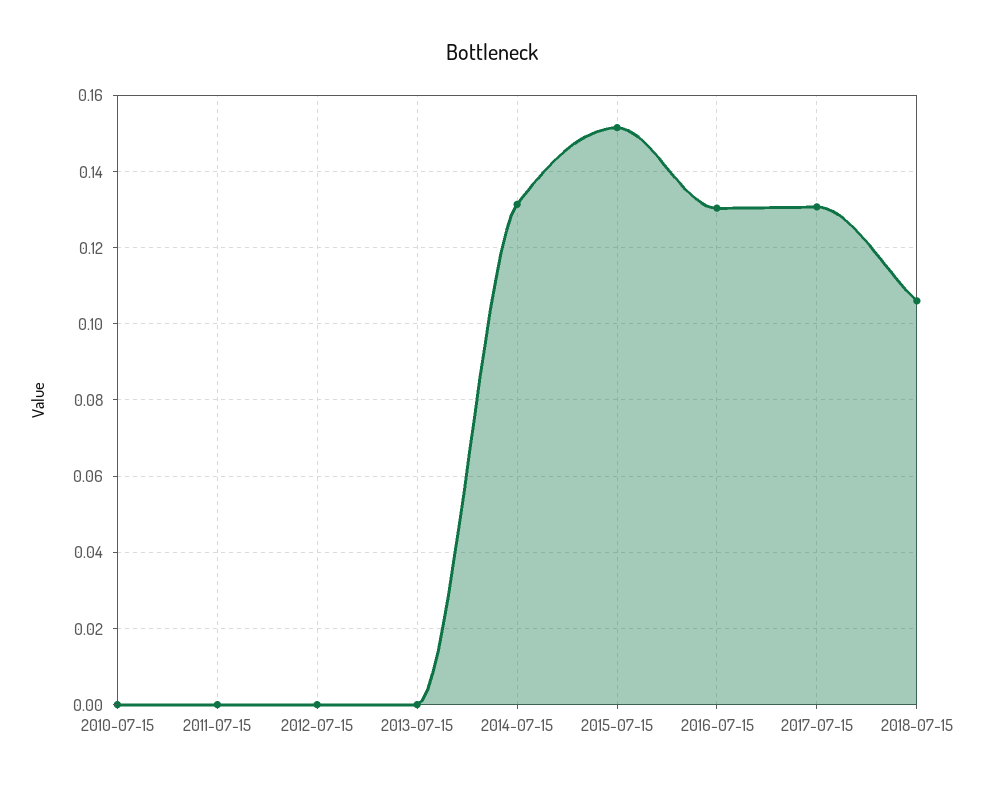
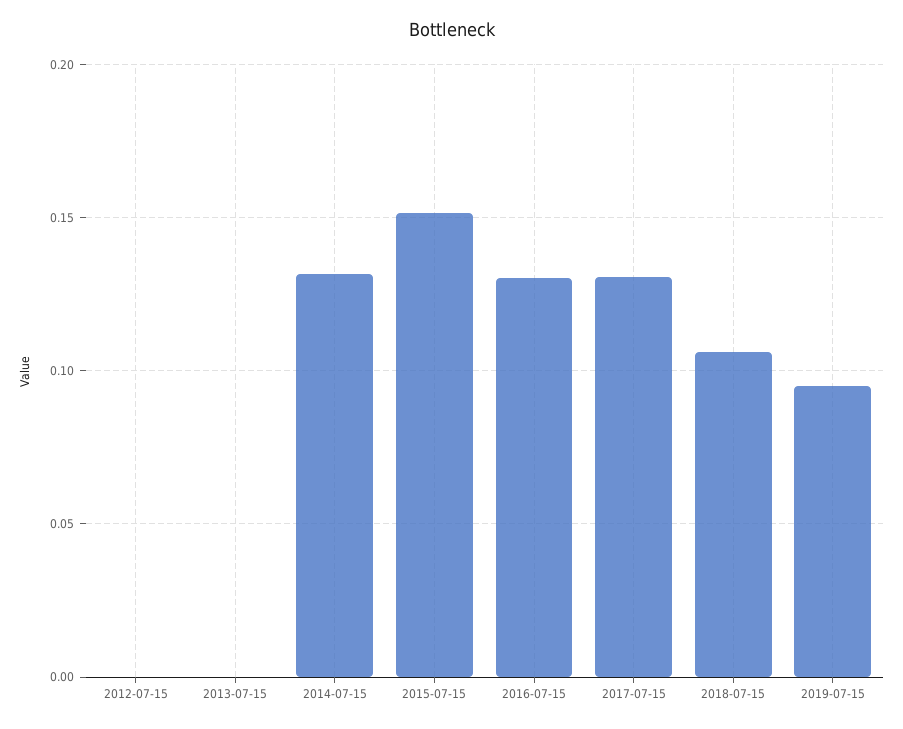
2010-07-15: 0 -> none
2011-07-15: 0 -> none
2019-07-15: none -> 0.095

